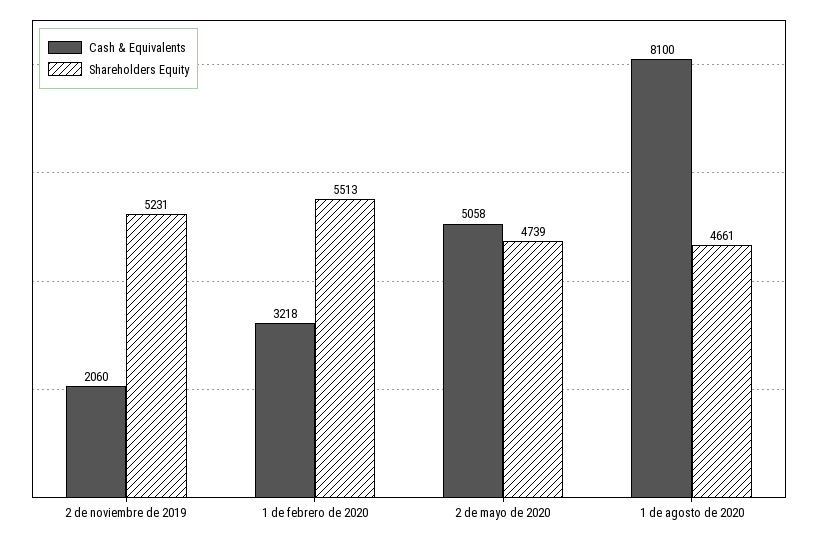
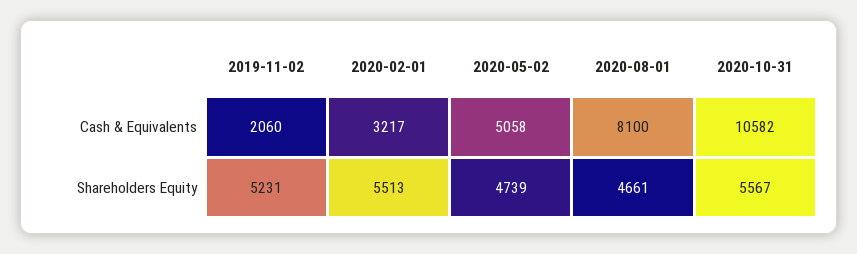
Cash & Equivalents, 1 de febrero de 2020: 3218 -> 3217
Cash & Equivalents, 2020-10-31: none -> 10582
Shareholders Equity, 2020-10-31: none -> 5567

